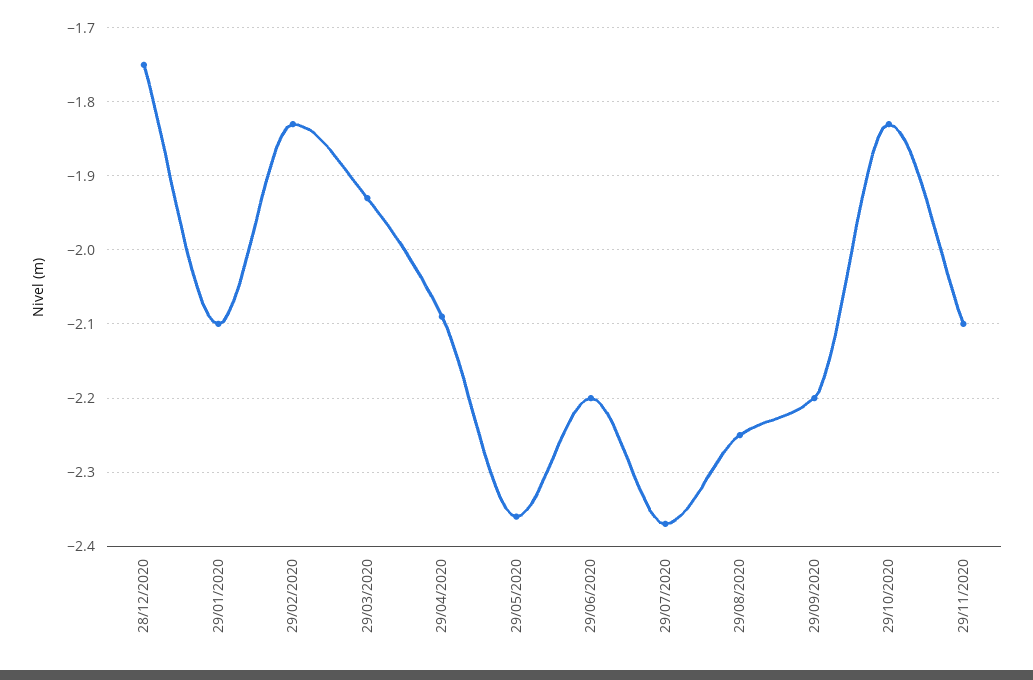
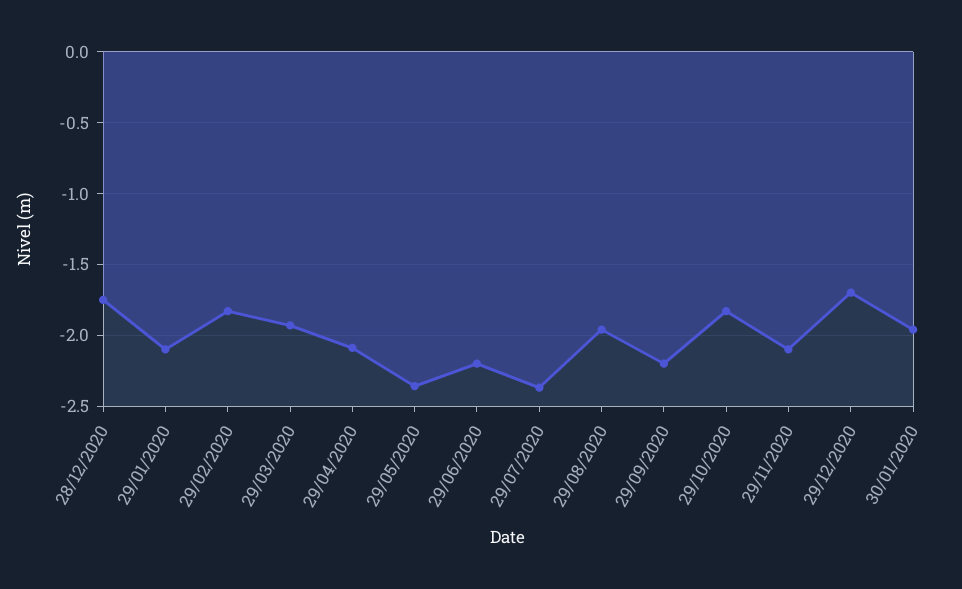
29/08/2020: -2.25 -> -1.95
29/12/2020: none -> -1.7
30/01/2020: none -> -1.95

